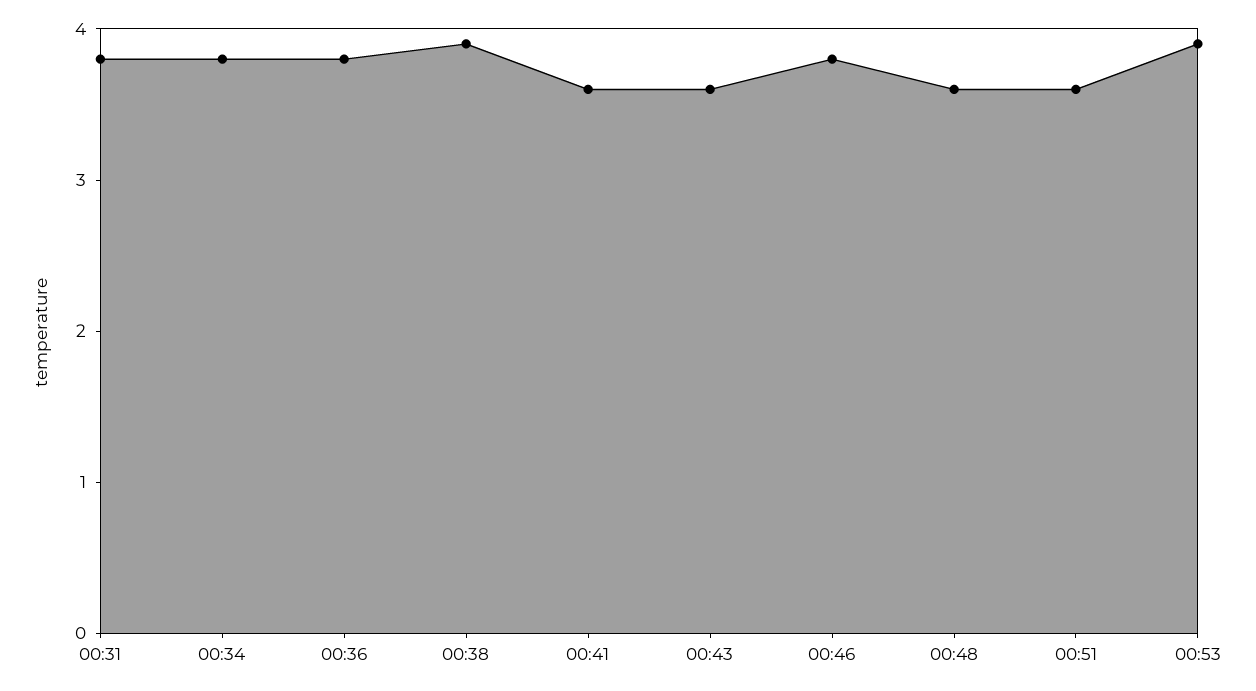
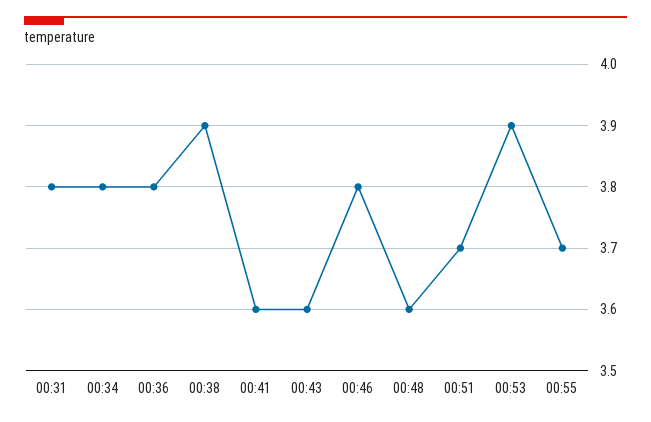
00:51: 3.6 -> 3.7
00:55: none -> 3.7

